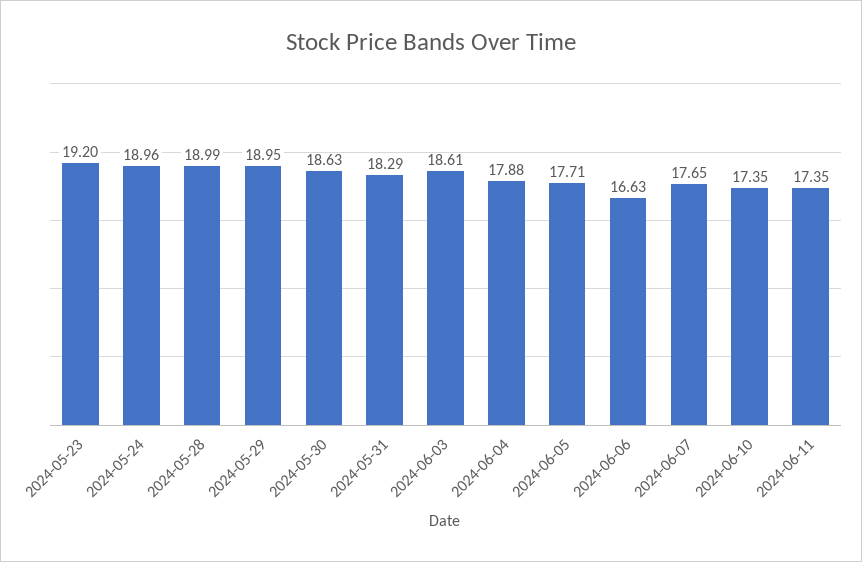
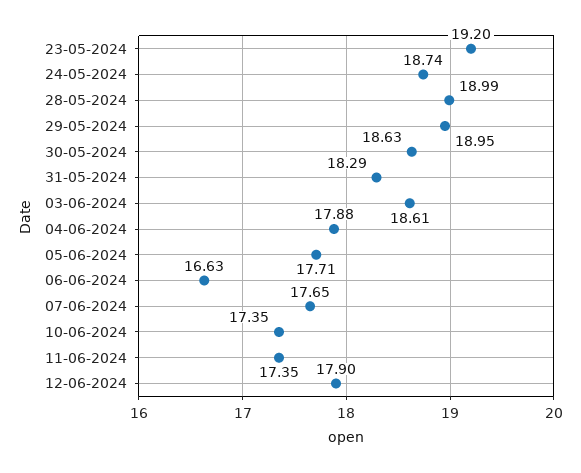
2024-05-24: 18.96 -> 18.74
12-06-2024: none -> 17.9

